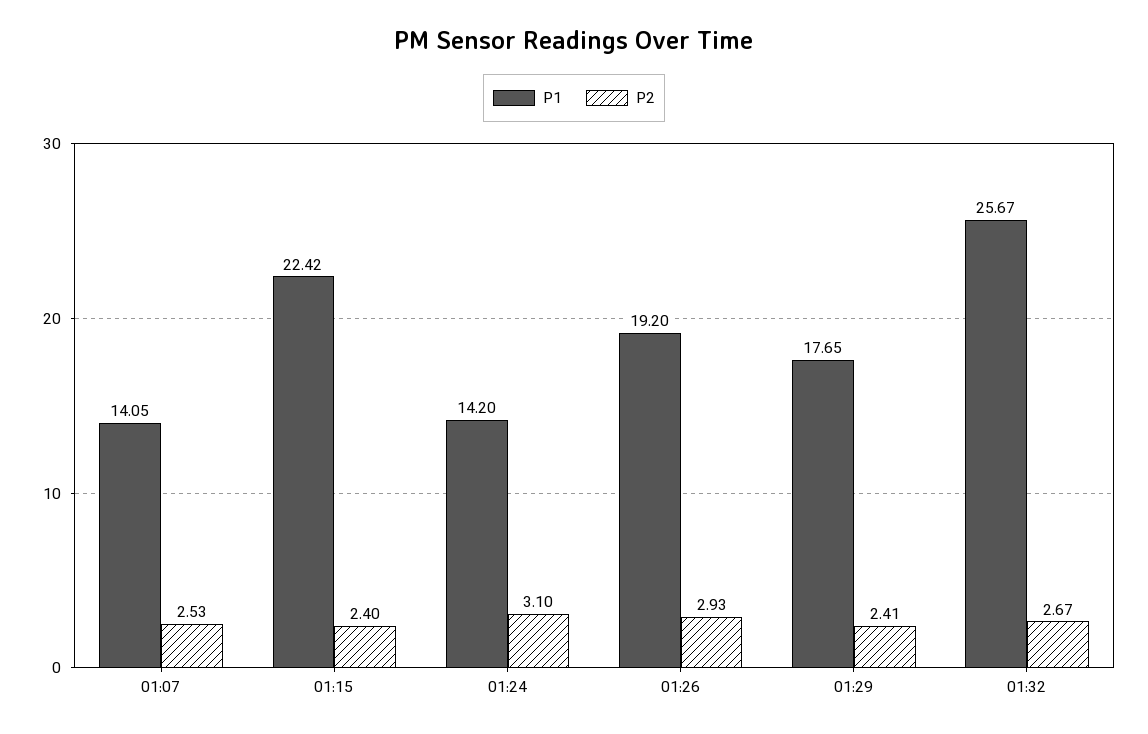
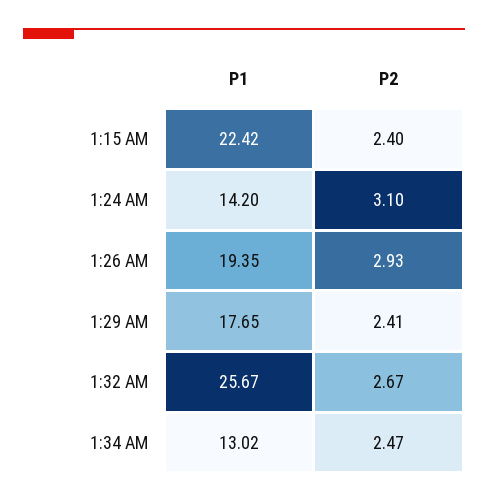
P1, 01:07: 14.05 -> none
P2, 01:07: 2.53 -> none
P1, 01:26: 19.2 -> 19.35
P1, 1:34 AM: none -> 13.02
P2, 1:34 AM: none -> 2.47

